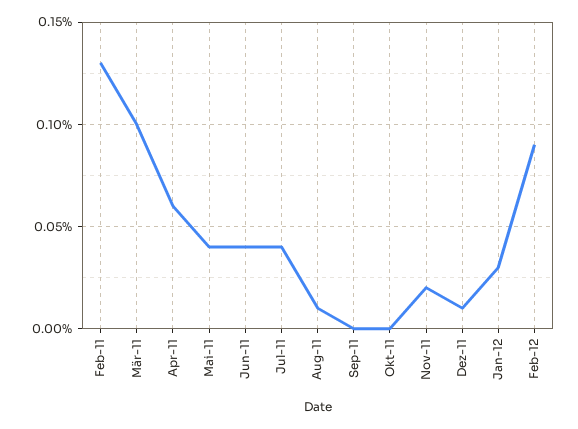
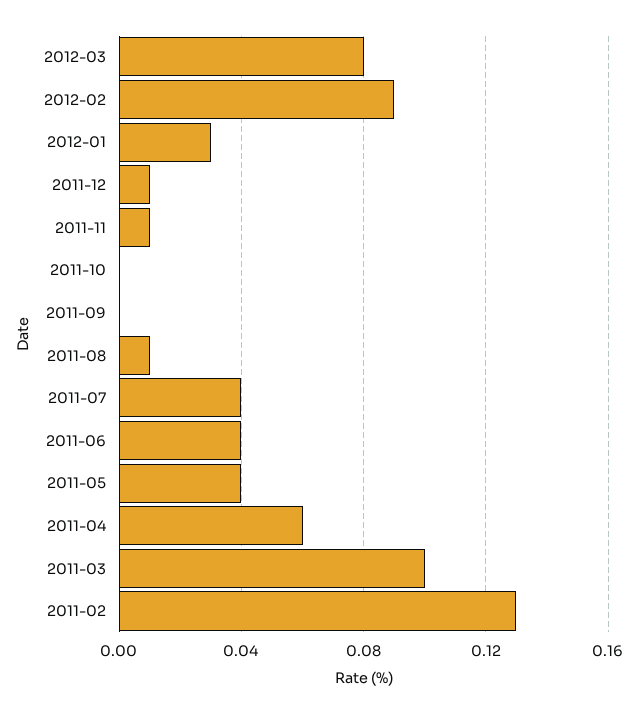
Nov-11: 0.02 -> 0.01
2012-03: none -> 0.08

